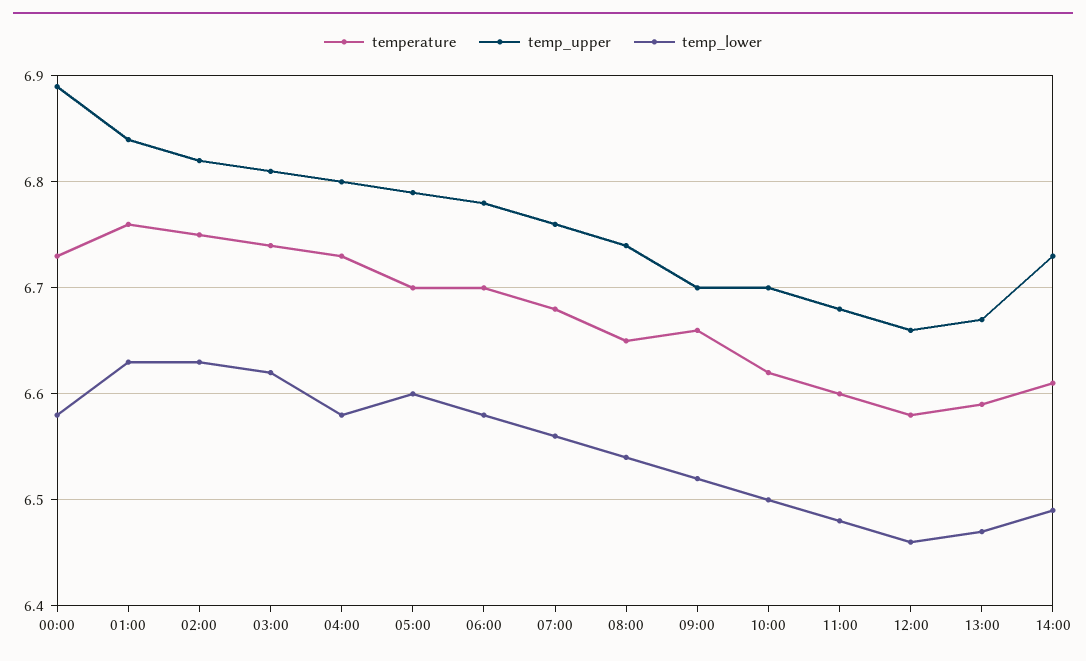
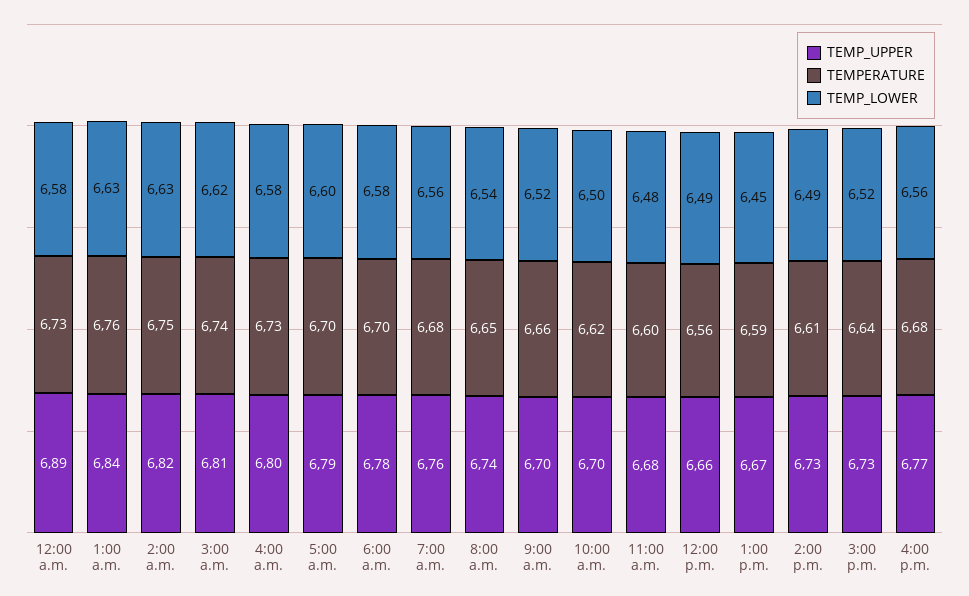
temperature, 12:00: 6.58 -> 6.56
temp_lower, 12:00: 6.46 -> 6.49
temp_lower, 13:00: 6.47 -> 6.45
temp_upper, 3:00 p.m.: none -> 6.73
temperature, 3:00 p.m.: none -> 6.64
temp_lower, 3:00 p.m.: none -> 6.52
temp_upper, 4:00 p.m.: none -> 6.77
temperature, 4:00 p.m.: none -> 6.68
temp_lower, 4:00 p.m.: none -> 6.56

